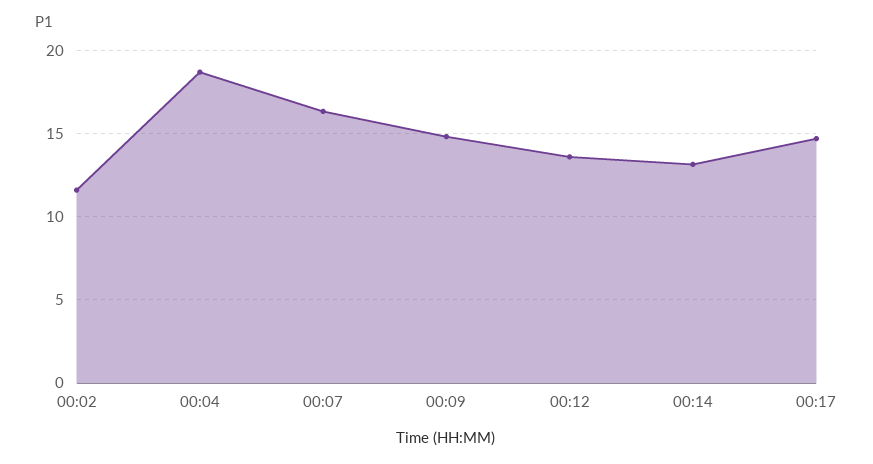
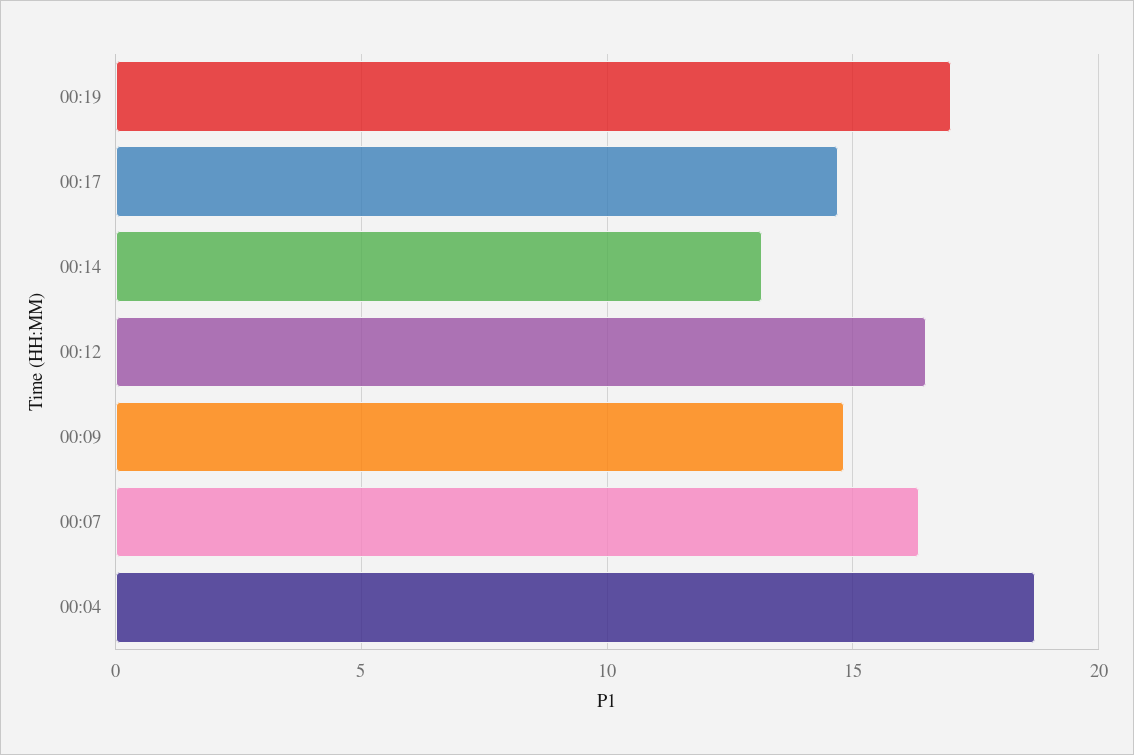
00:02: 11.5 -> none
00:12: 13.5 -> 16.5
00:19: none -> 17

